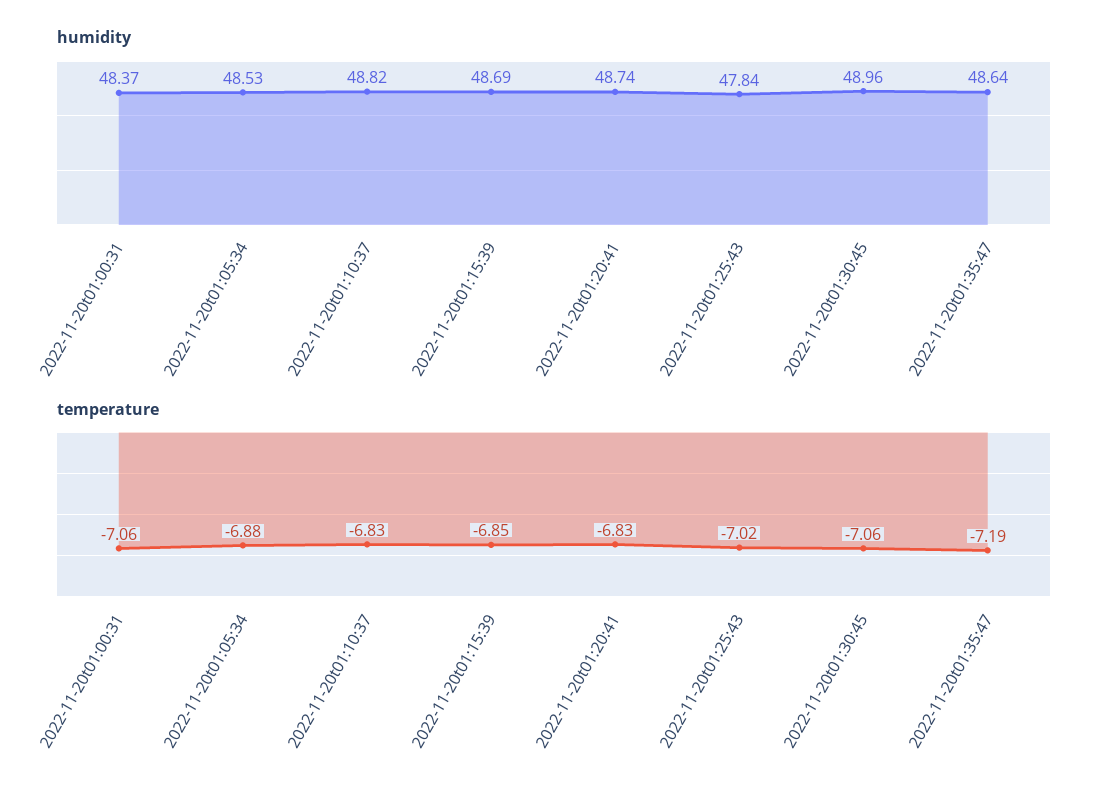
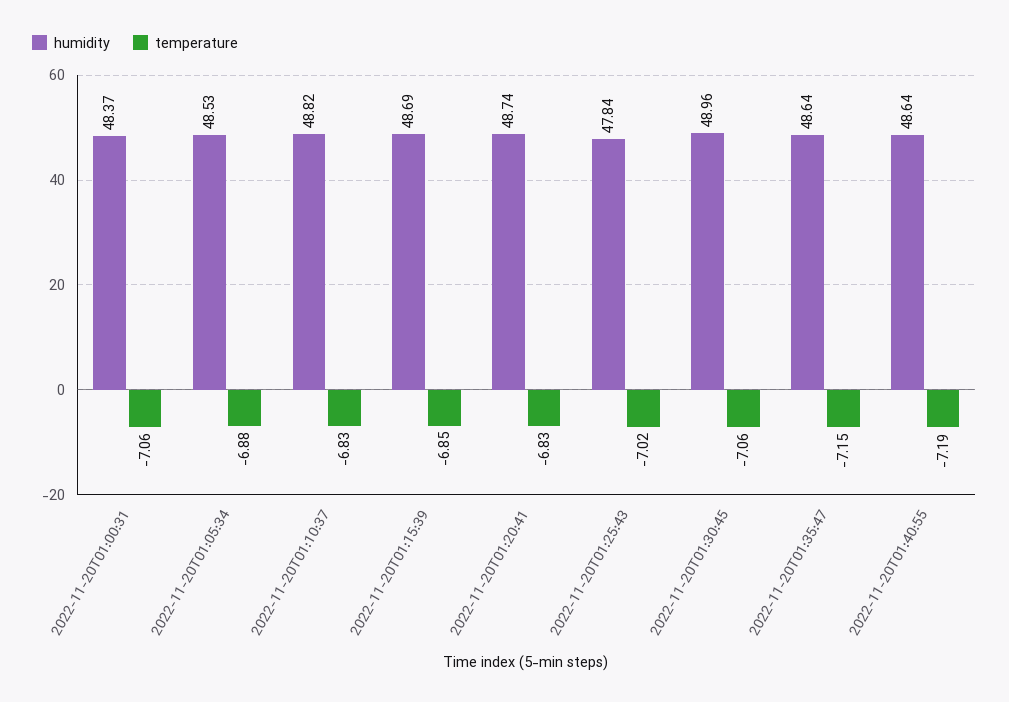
temperature, 2022-11-20t01:35:47: -7.19 -> -7.15
humidity, 2022-11-20T01:40:55: none -> 48.64
temperature, 2022-11-20T01:40:55: none -> -7.19

